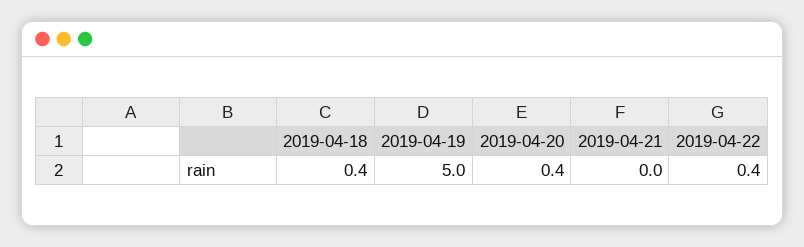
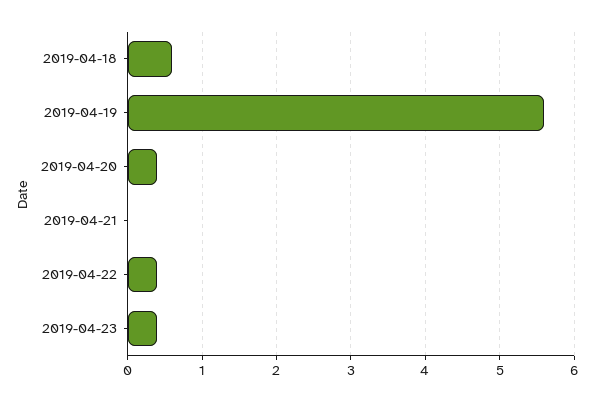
2019-04-18: 0.4 -> 0.6
2019-04-19: 5 -> 5.6
2019-04-23: none -> 0.4

